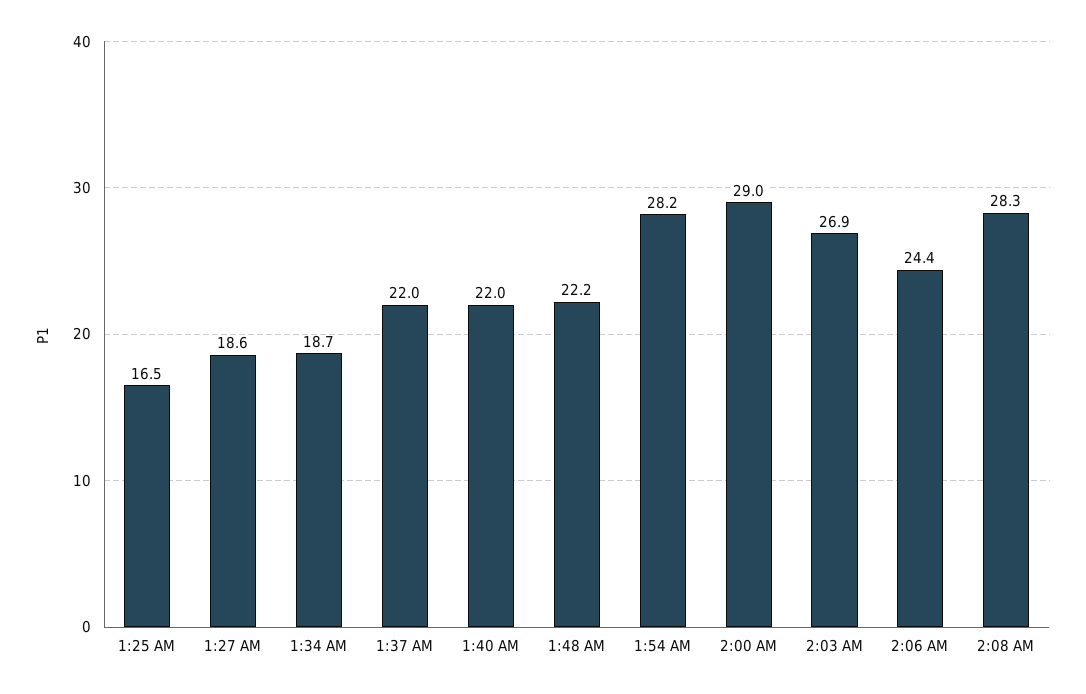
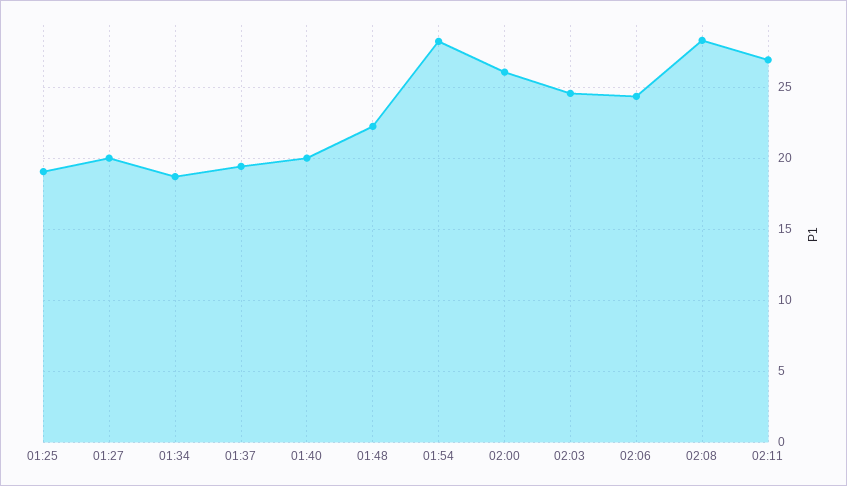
1:25 AM: 16.5 -> 19
1:27 AM: 18.6 -> 20
1:37 AM: 22 -> 19.5
1:40 AM: 22 -> 20
2:00 AM: 29 -> 26
2:03 AM: 26.9 -> 24.5
02:11: none -> 27

